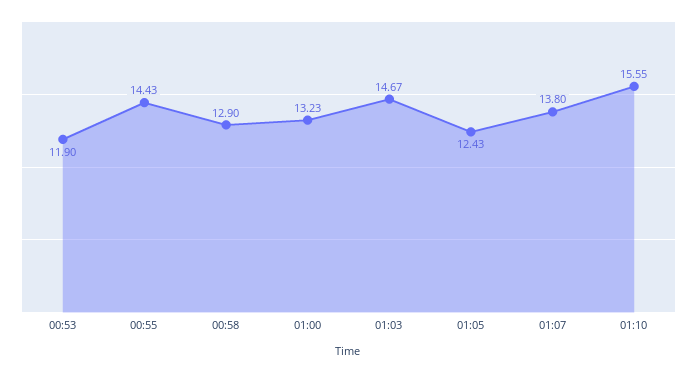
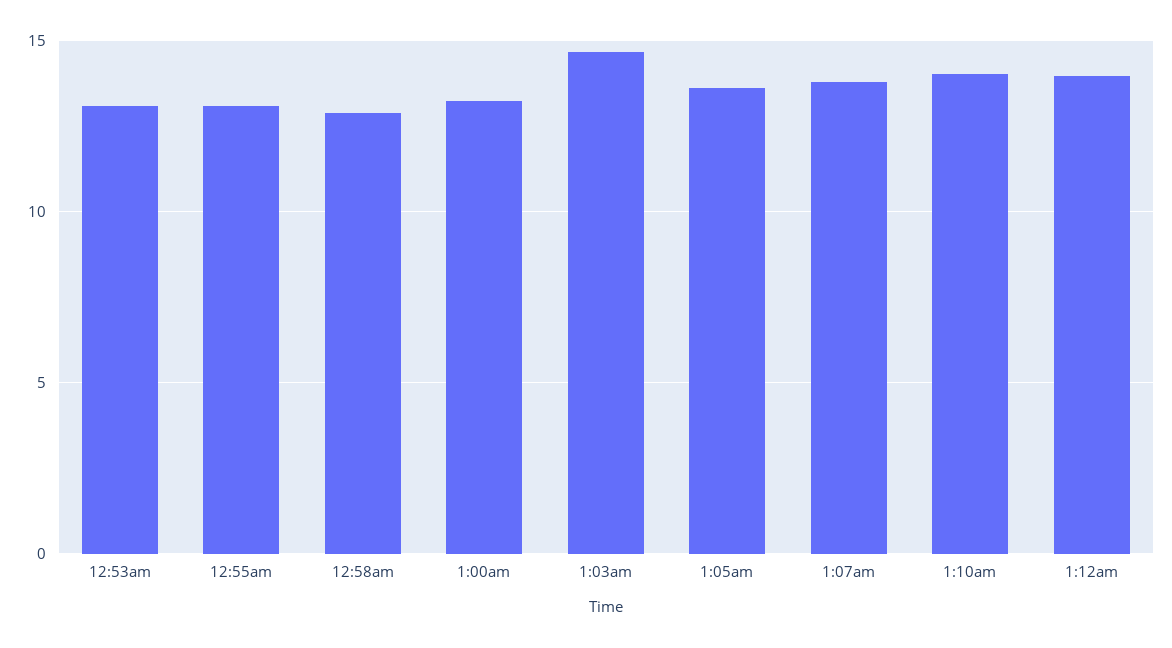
00:53: 11.9 -> 13
00:55: 14.43 -> 13
01:05: 12.43 -> 13.5
01:10: 15.55 -> 14
1:12am: none -> 14

